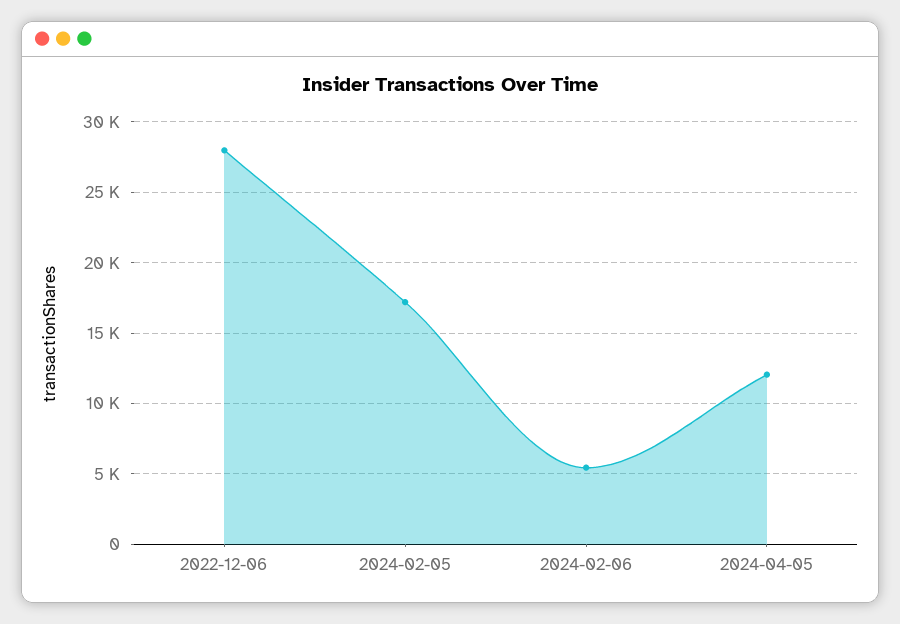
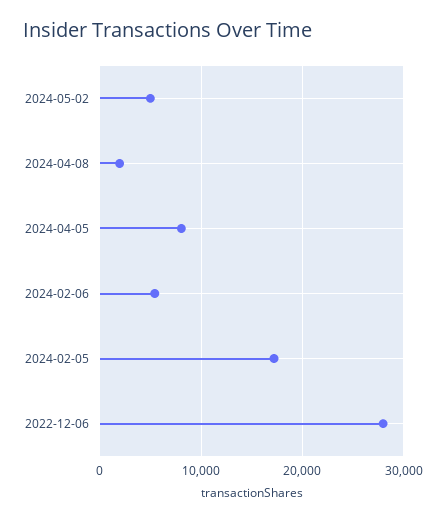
2024-04-05: 12000 -> 8000
2024-05-02: none -> 5000
2024-04-08: none -> 2000

